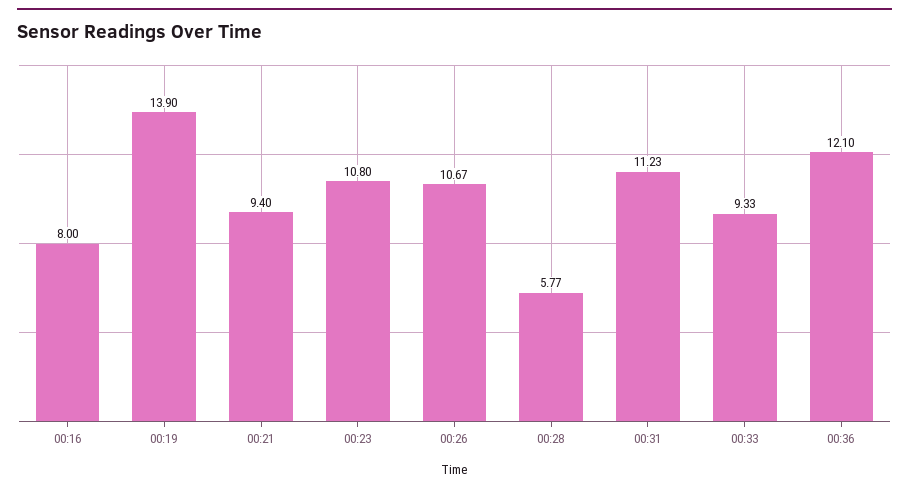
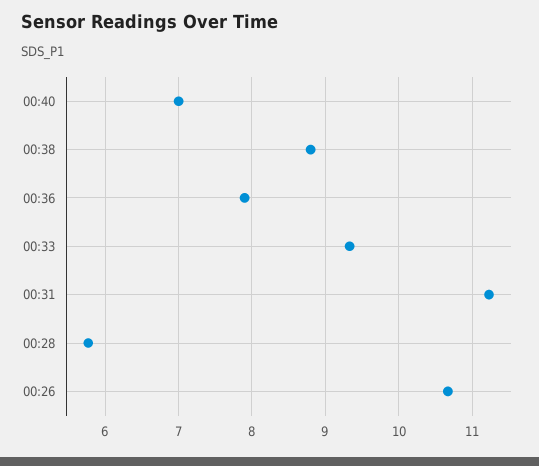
00:16: 8 -> none
00:19: 13.9 -> none
00:21: 9.4 -> none
00:23: 10.8 -> none
00:36: 12.1 -> 7.9
00:40: none -> 7
00:38: none -> 8.8

